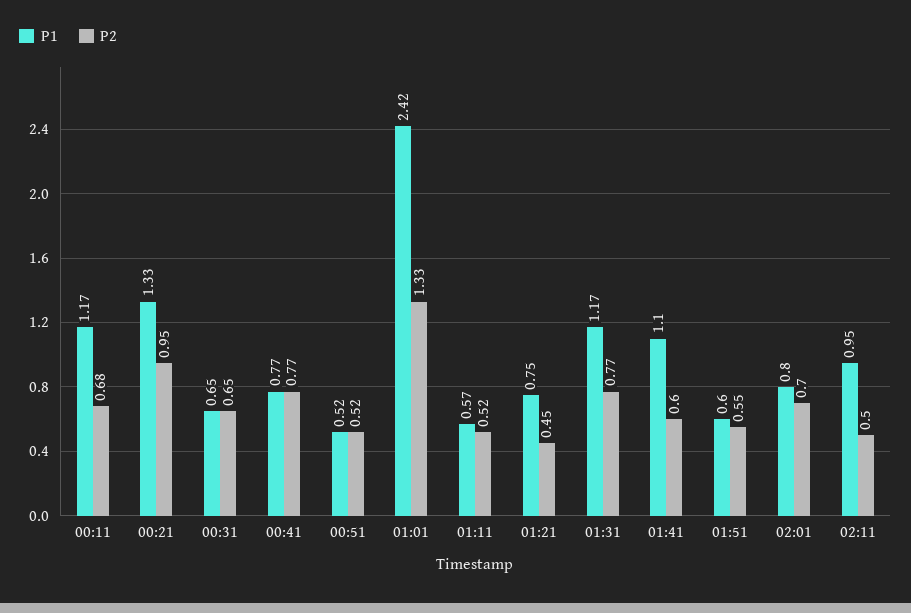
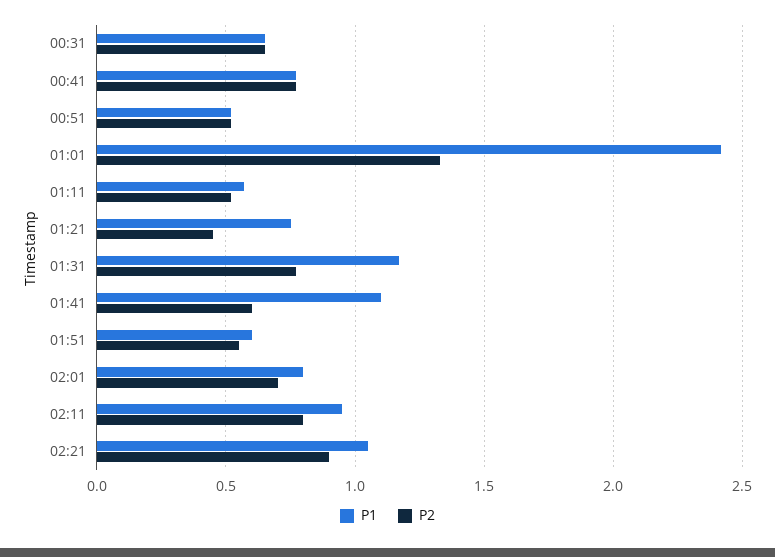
P1, 00:11: 1.17 -> none
P2, 00:11: 0.68 -> none
P1, 00:21: 1.33 -> none
P2, 00:21: 0.95 -> none
P2, 02:11: 0.5 -> 0.8
P1, 02:21: none -> 1.05
P2, 02:21: none -> 0.9

